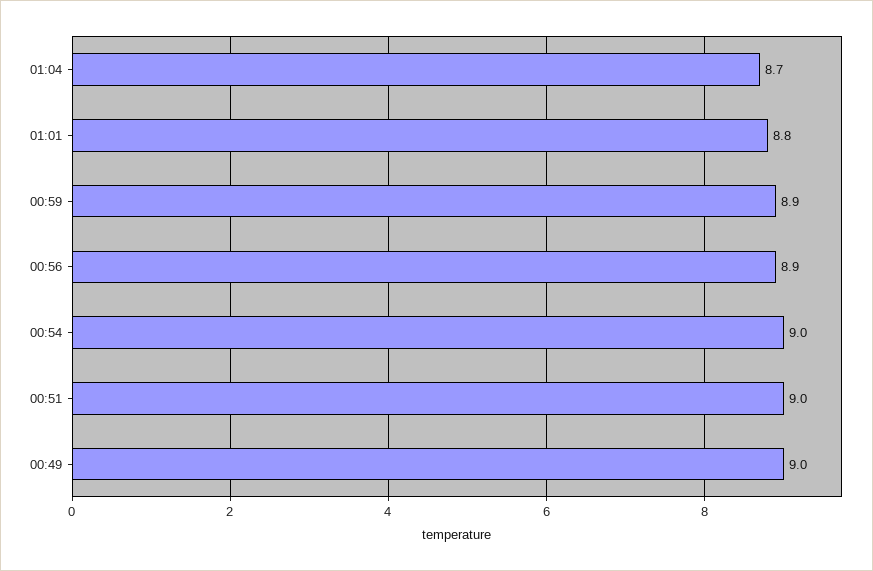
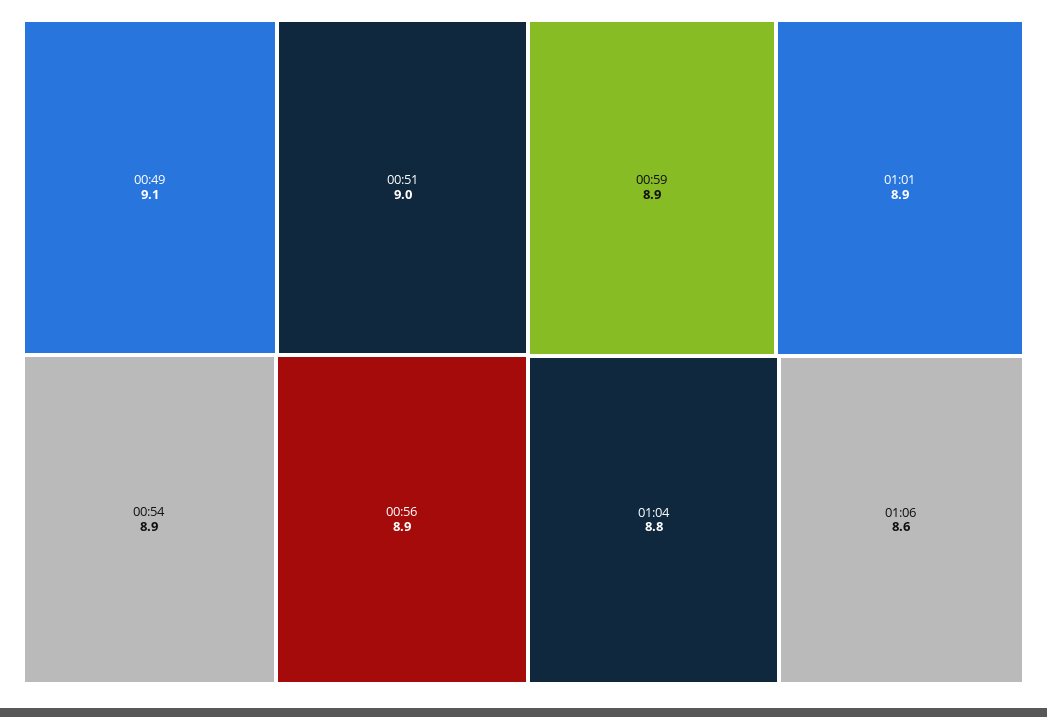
01:04: 8.7 -> 8.8
01:01: 8.8 -> 8.9
00:54: 9 -> 8.9
00:49: 9 -> 9.1
01:06: none -> 8.6

